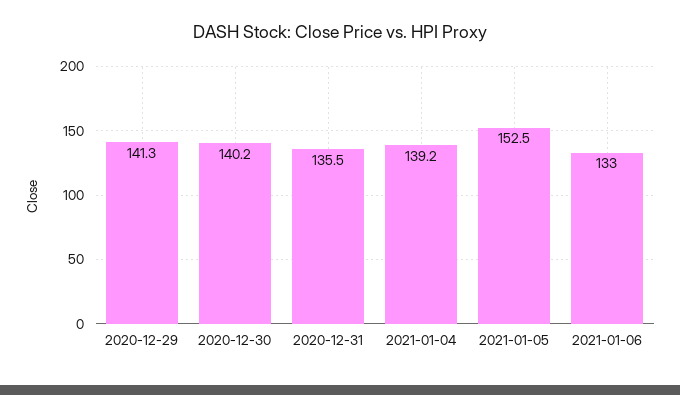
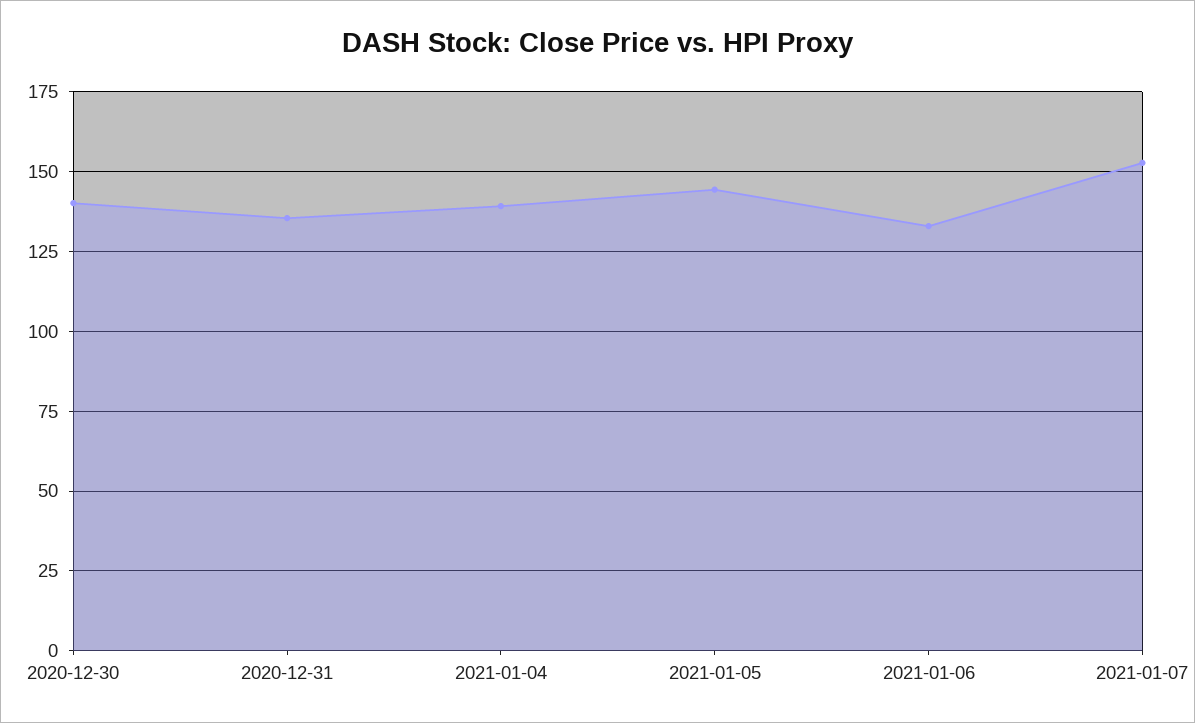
2020-12-29: 141.3 -> none
2021-01-05: 152.5 -> 145
2021-01-07: none -> 152.5

